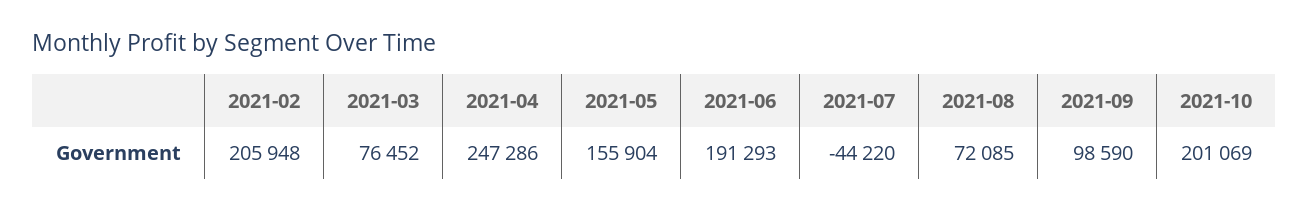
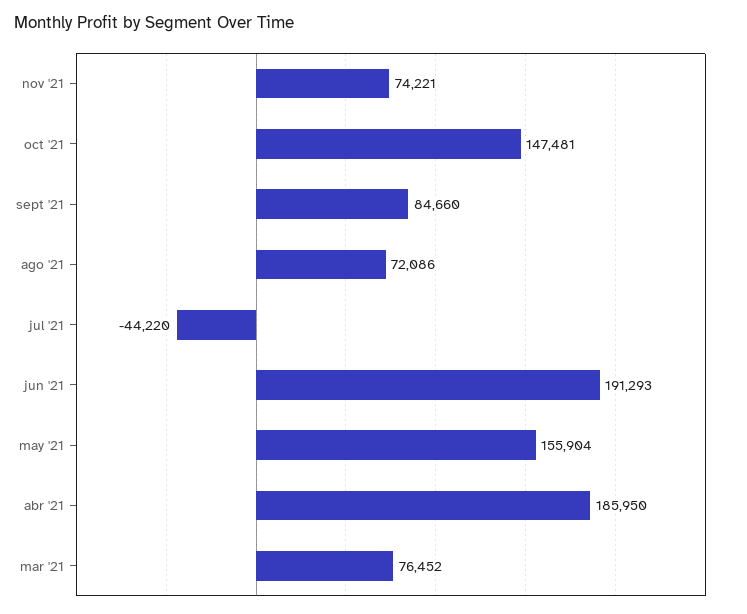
2021-02: 205948 -> none
2021-04: 247286 -> 185950
2021-08: 72085 -> 72086
2021-09: 98590 -> 84660
2021-10: 201069 -> 147481
nov '21: none -> 74221

